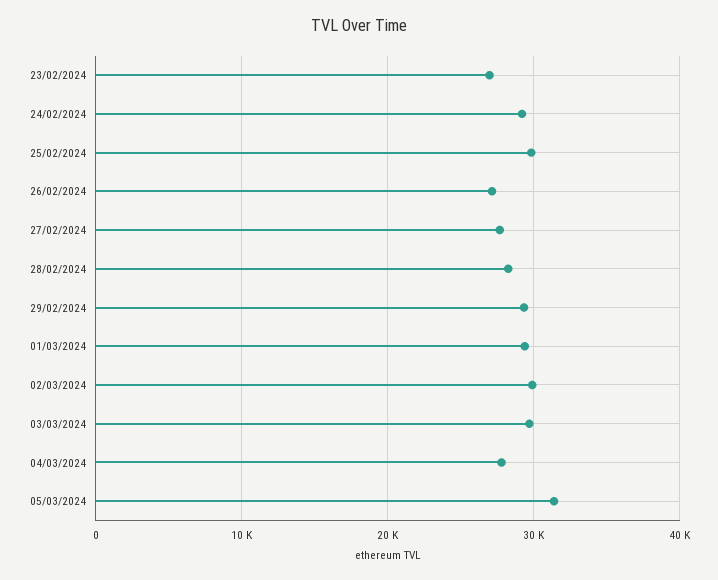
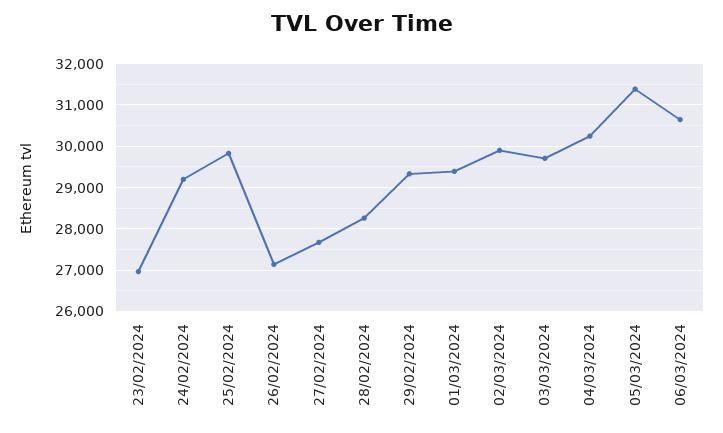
04/03/2024: 28000 -> 30200
06/03/2024: none -> 30600

